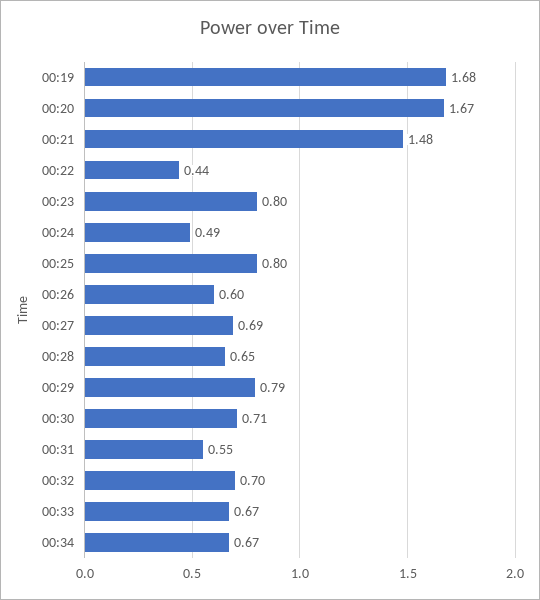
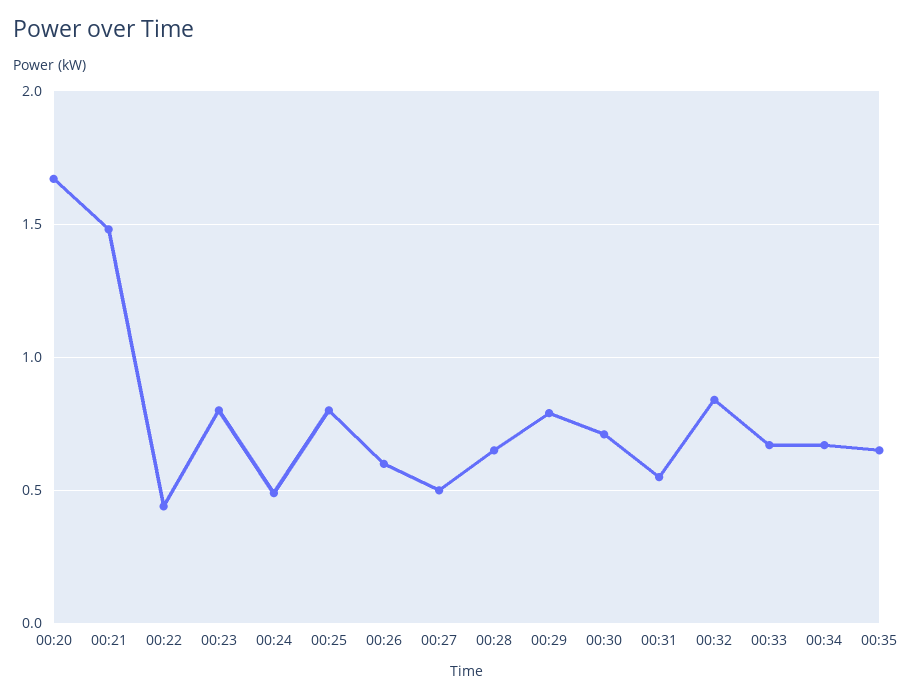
00:19: 1.68 -> none
00:27: 0.69 -> 0.5
00:32: 0.7 -> 0.85
00:35: none -> 0.65

